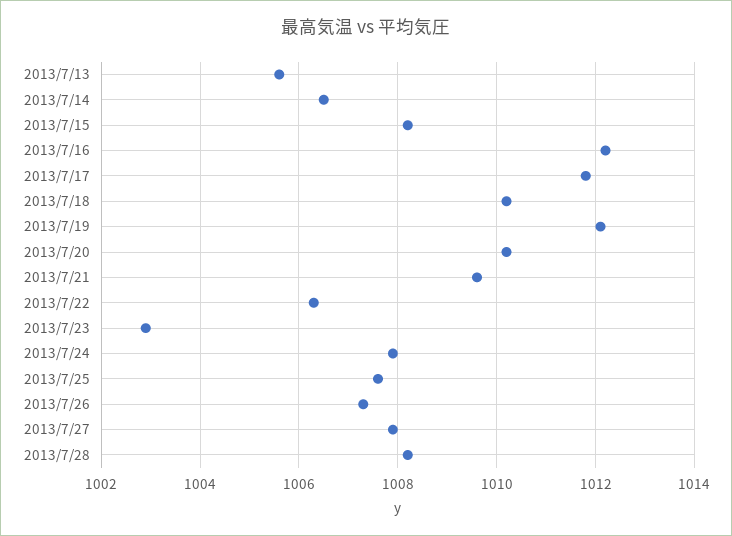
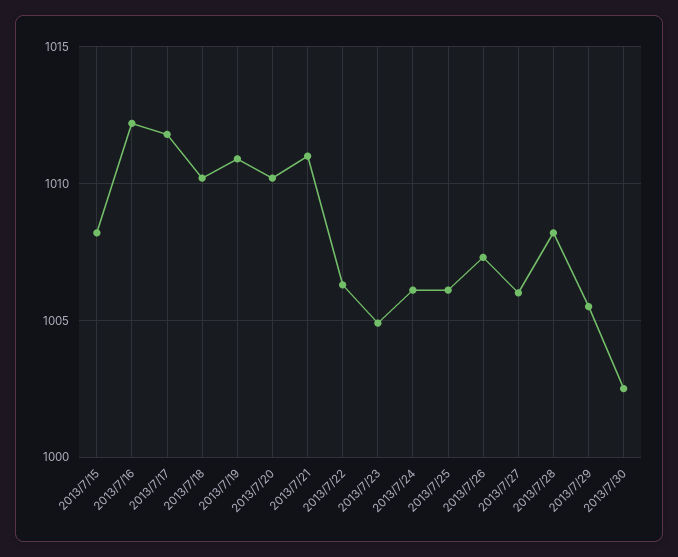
2013/7/13: 1005.5 -> none
2013/7/14: 1006.5 -> none
2013/7/19: 1012 -> 1011
2013/7/21: 1009.5 -> 1011
2013/7/23: 1003 -> 1005
2013/7/24: 1008 -> 1006
2013/7/25: 1007.5 -> 1006
2013/7/27: 1008 -> 1006
2013/7/29: none -> 1005.5
2013/7/30: none -> 1002.5

